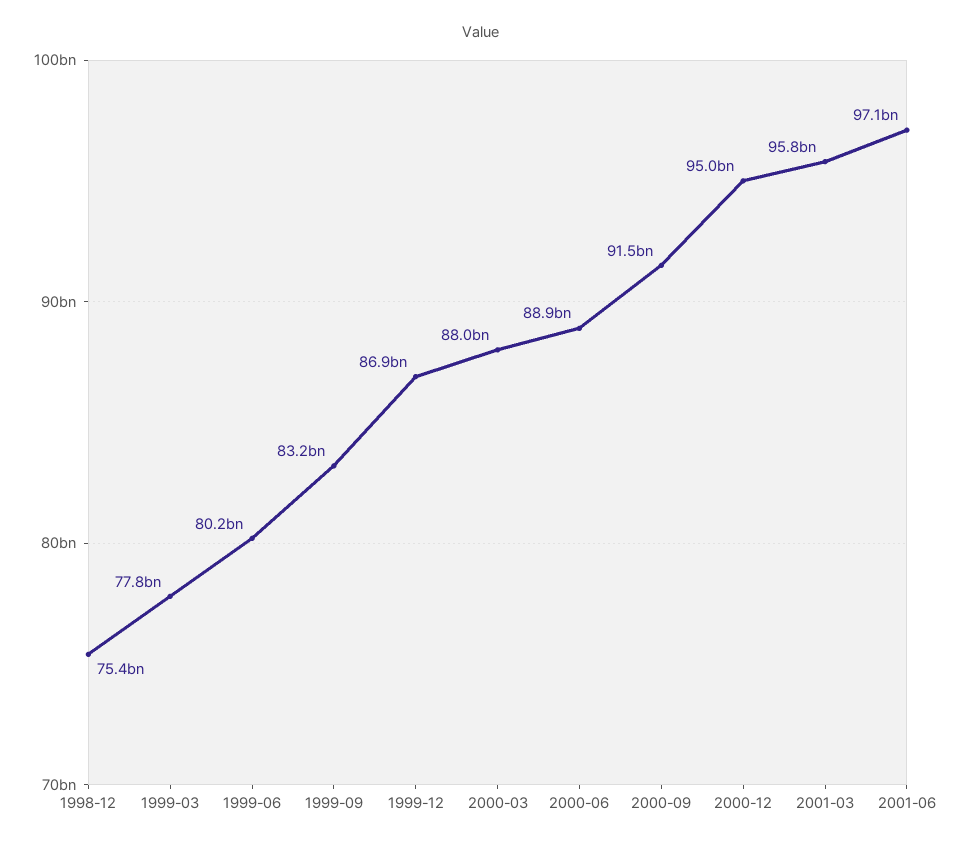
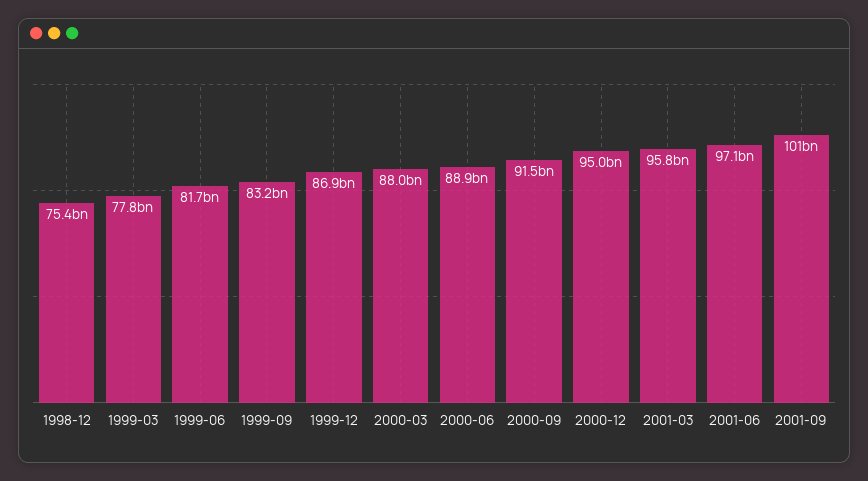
1999-06: 80200000000 -> 81700000000
2001-09: none -> 101000000000

